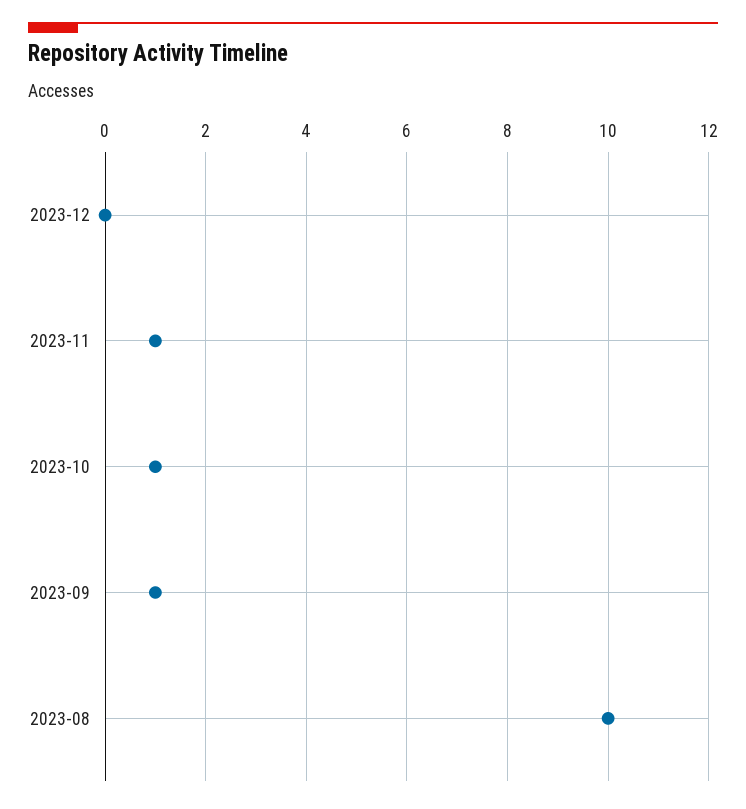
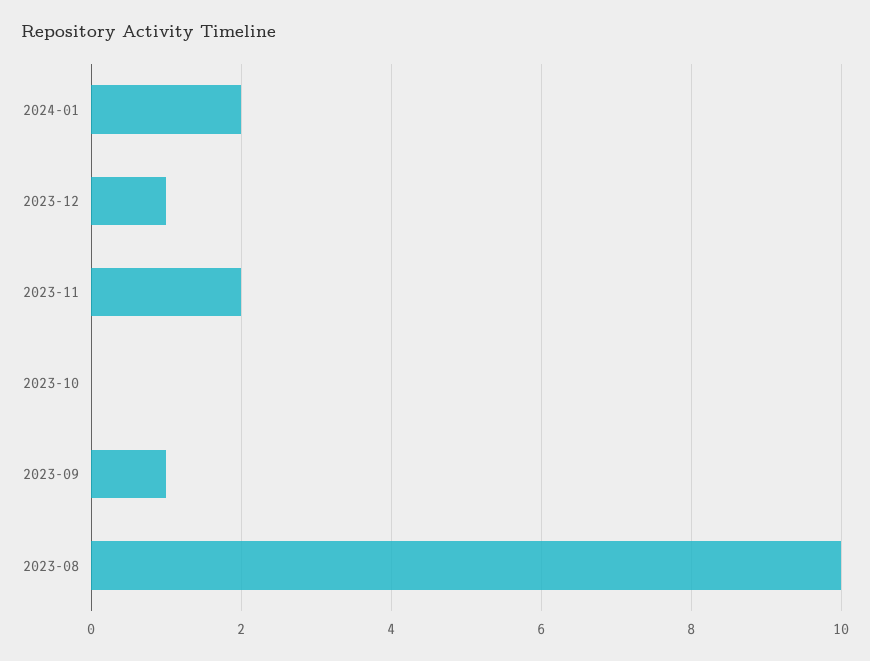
2023-12: 0 -> 1
2023-11: 1 -> 2
2023-10: 1 -> 0
2024-01: none -> 2

